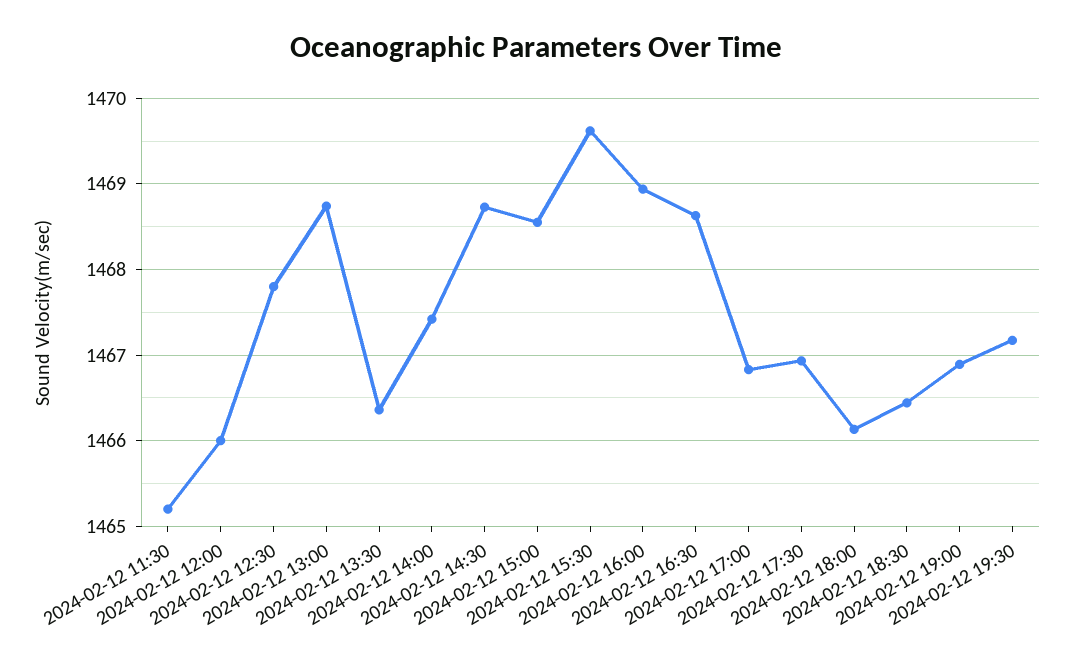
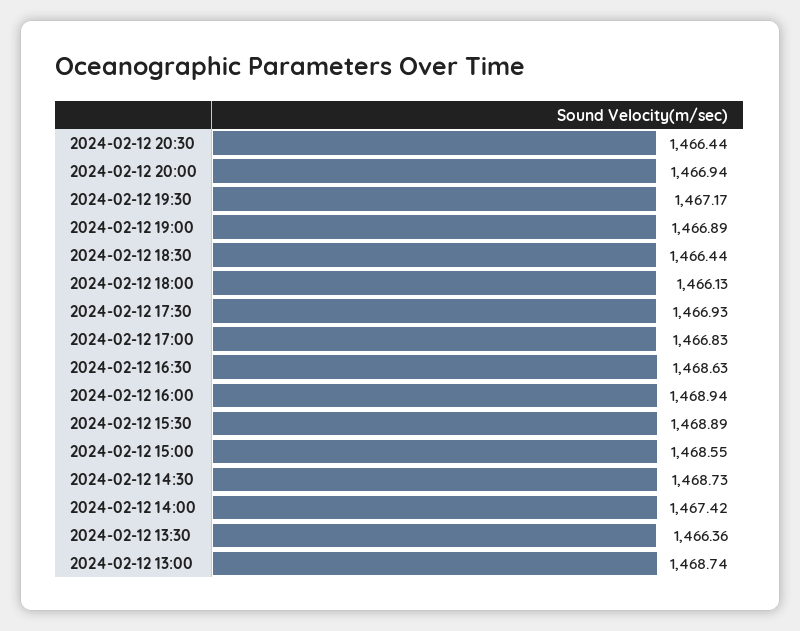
2024-02-12 11:30: 1465.2 -> none
2024-02-12 12:00: 1466 -> none
2024-02-12 12:30: 1467.8 -> none
2024-02-12 15:30: 1469.6 -> 1468.89
2024-02-12 20:30: none -> 1466.44
2024-02-12 20:00: none -> 1466.94

